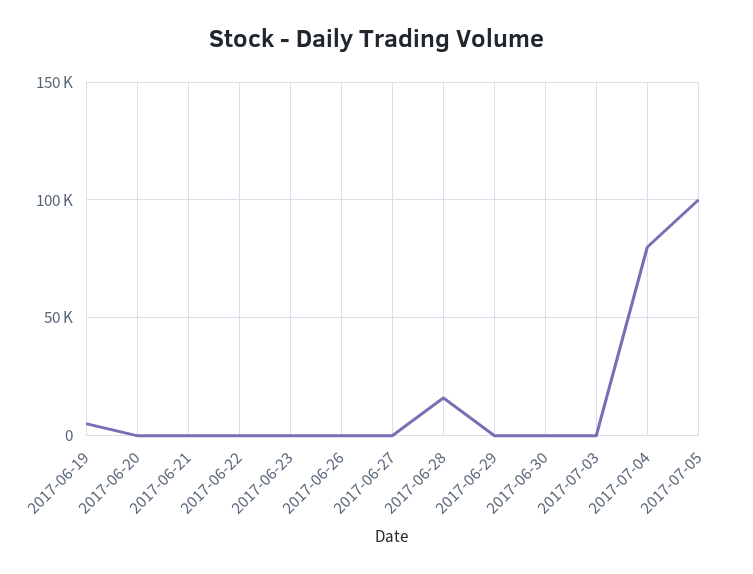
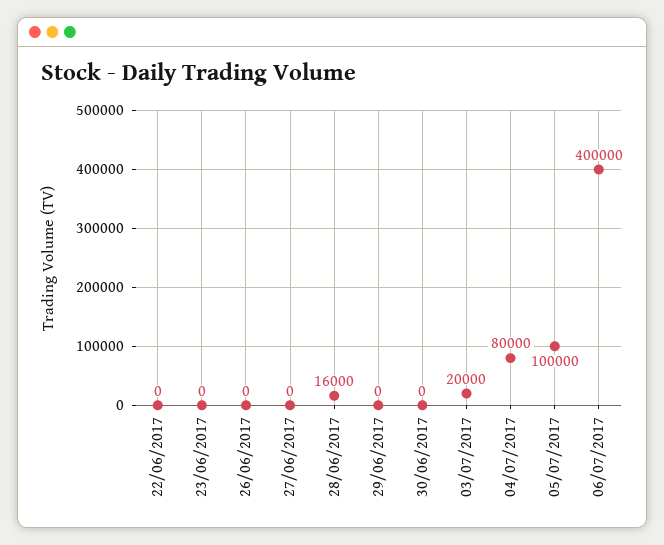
2017-06-19: 5000 -> none
2017-06-20: 0 -> none
2017-06-21: 0 -> none
2017-07-03: 0 -> 20000
06/07/2017: none -> 400000

